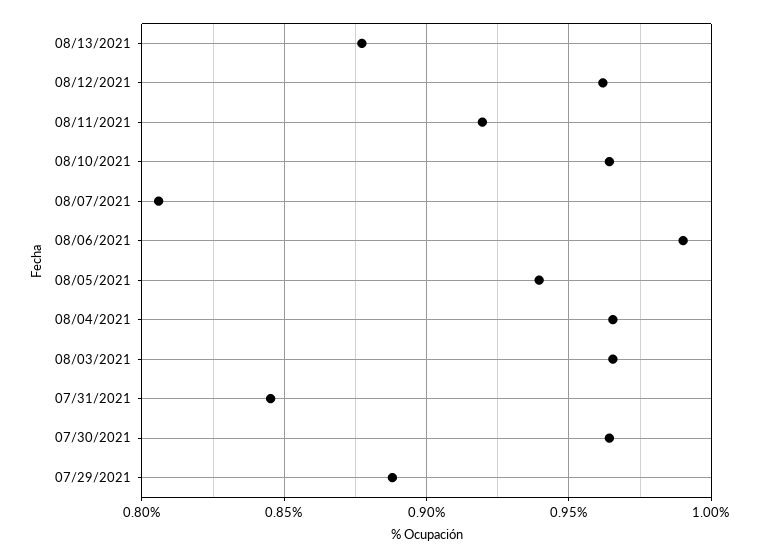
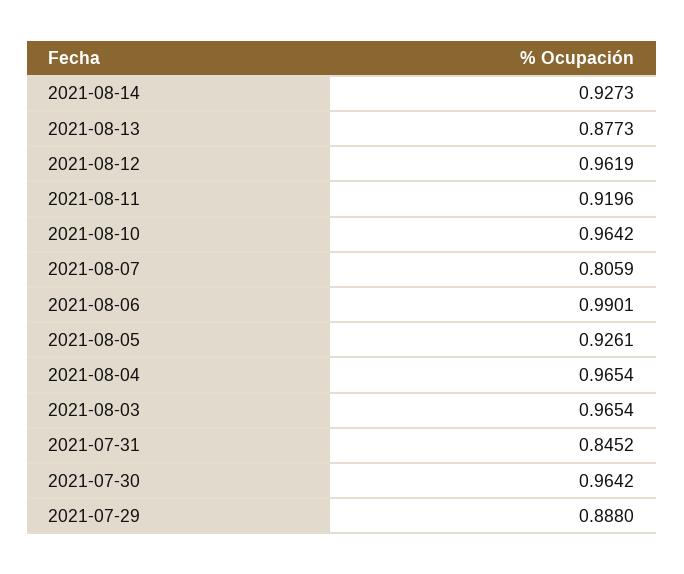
08/05/2021: 0.94 -> 0.9261
2021-08-14: none -> 0.9273

